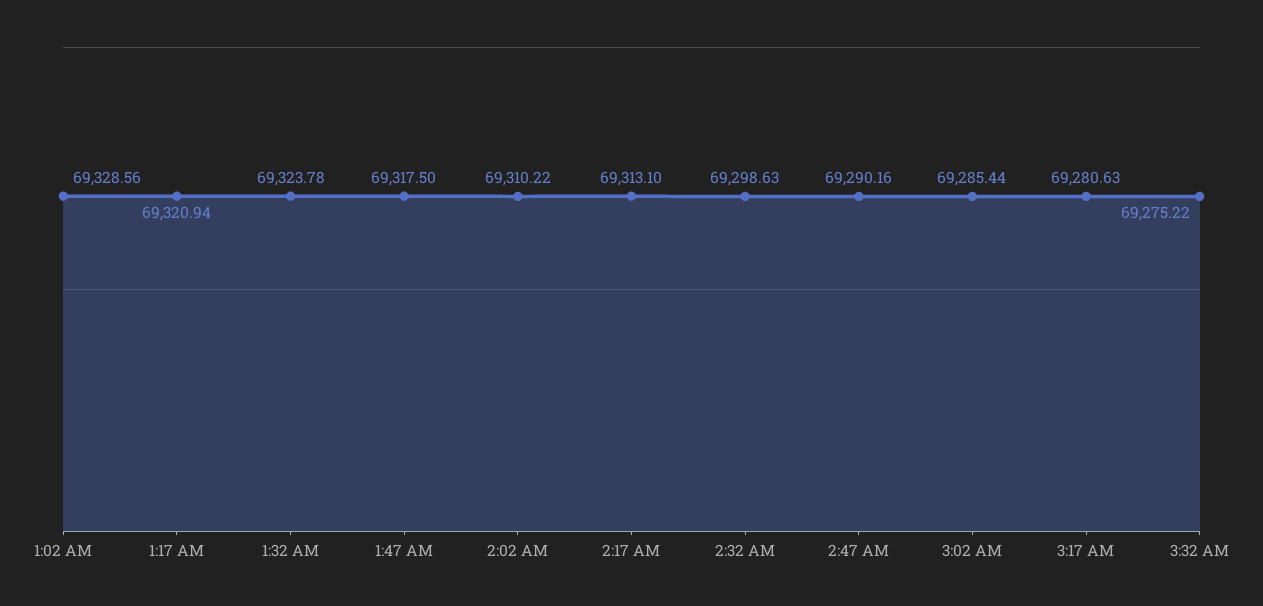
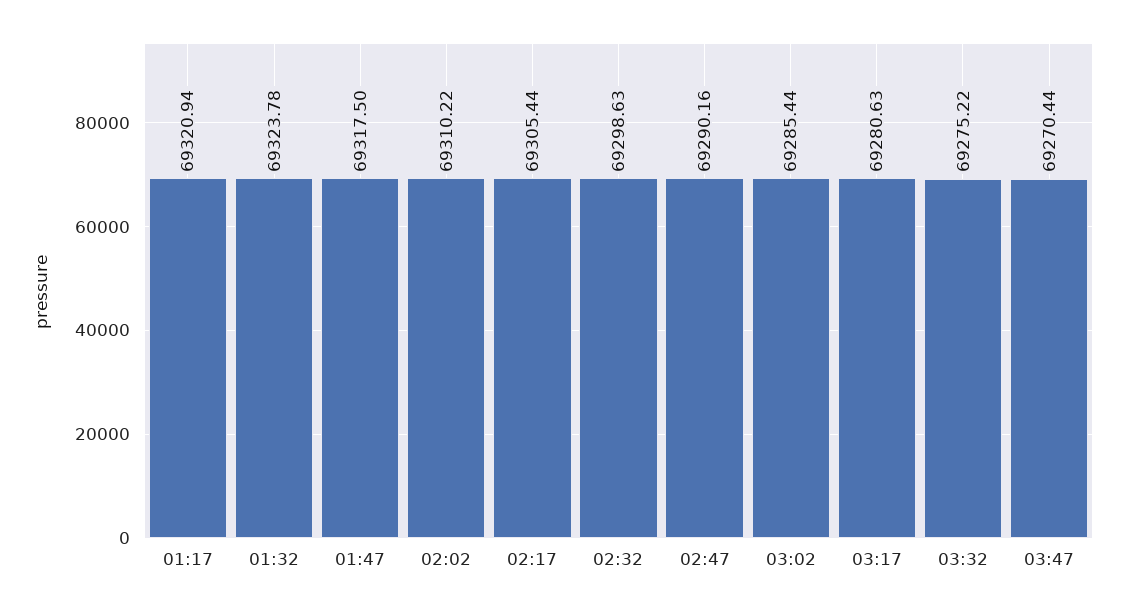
1:02 AM: 69328.56 -> none
2:17 AM: 69313.1 -> 69305.44
03:47: none -> 69270.44

